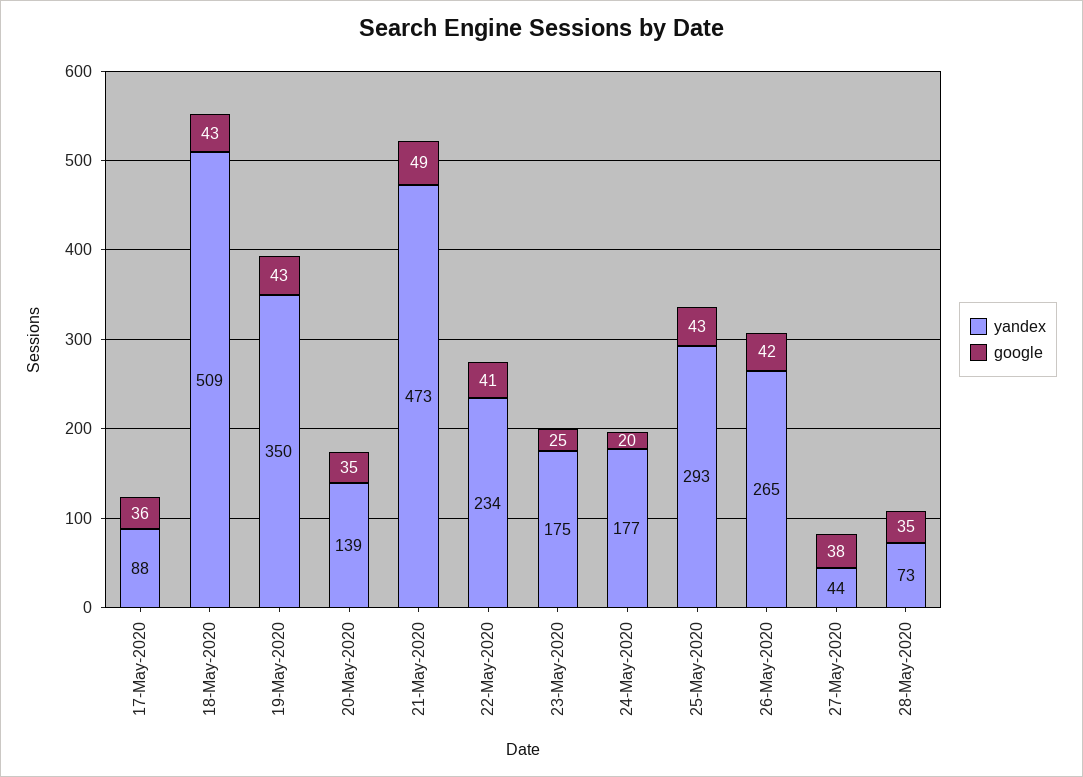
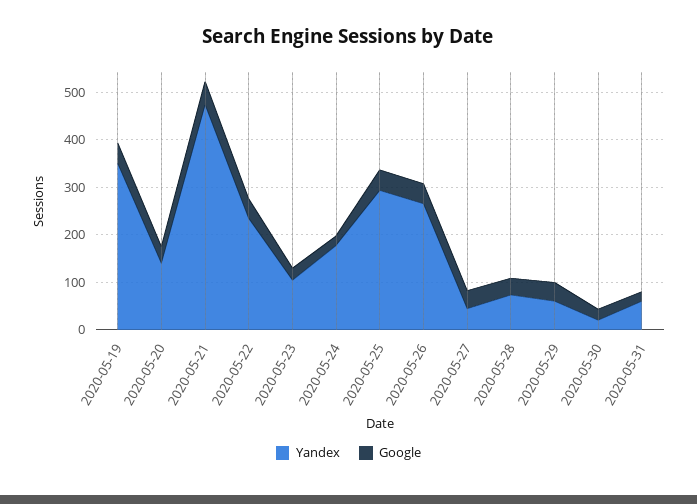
yandex, 17-May-2020: 88 -> none
google, 17-May-2020: 36 -> none
yandex, 18-May-2020: 509 -> none
google, 18-May-2020: 43 -> none
yandex, 23-May-2020: 175 -> 100
yandex, 2020-05-29: none -> 60
google, 2020-05-29: none -> 40
yandex, 2020-05-30: none -> 20
google, 2020-05-30: none -> 20
yandex, 2020-05-31: none -> 60
google, 2020-05-31: none -> 20

